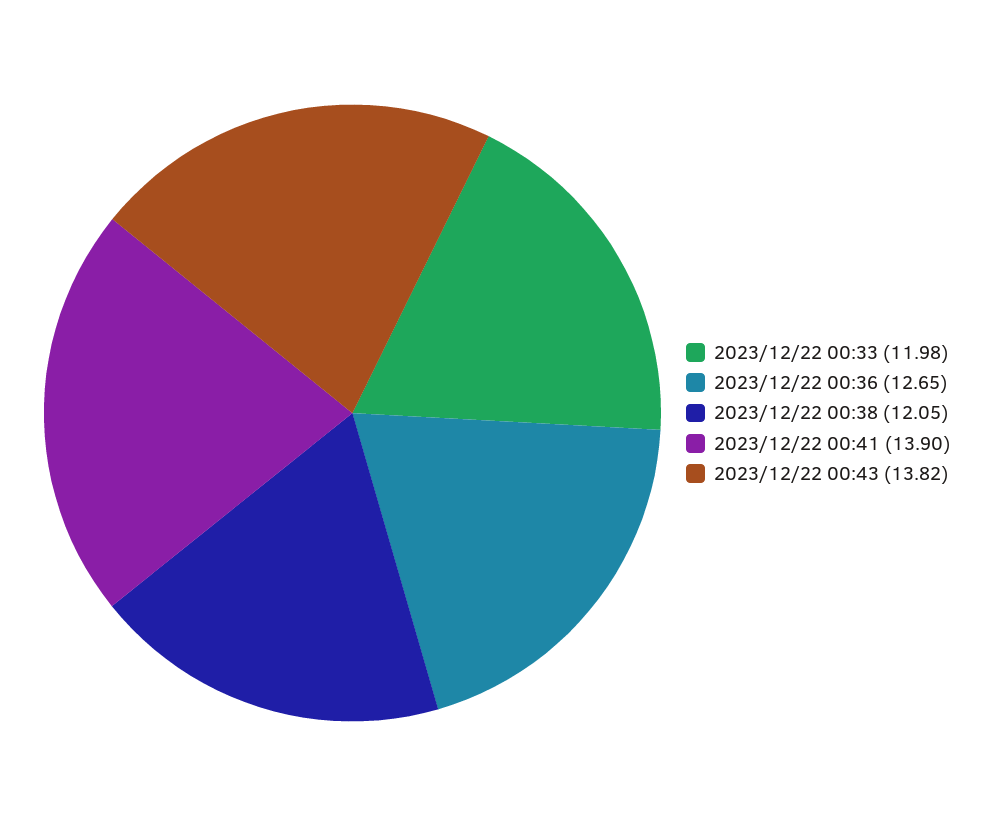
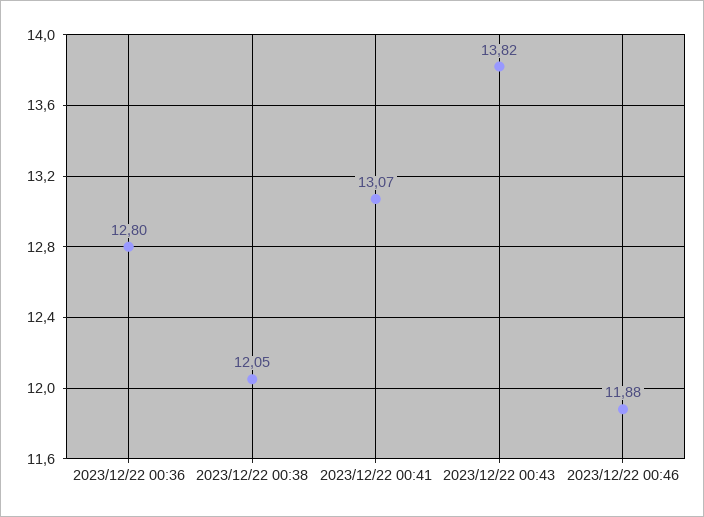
2023/12/22 00:33: 11.98 -> none
2023/12/22 00:36: 12.65 -> 12.8
2023/12/22 00:41: 13.9 -> 13.07
2023/12/22 00:46: none -> 11.88

